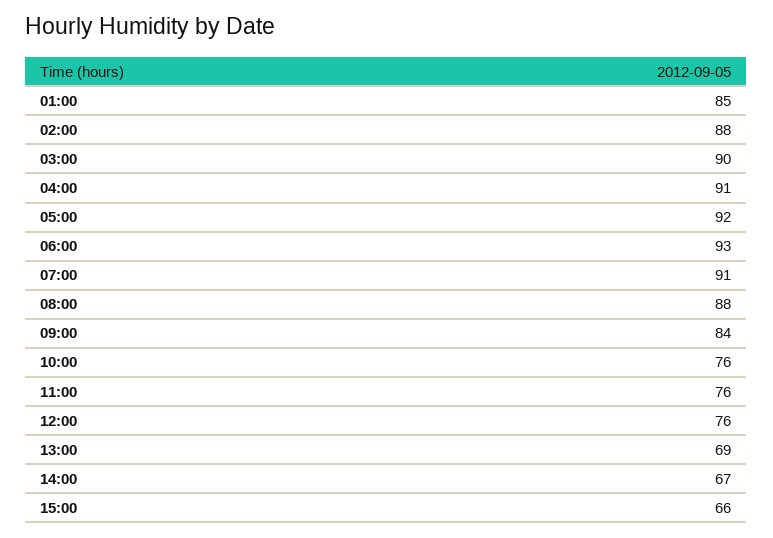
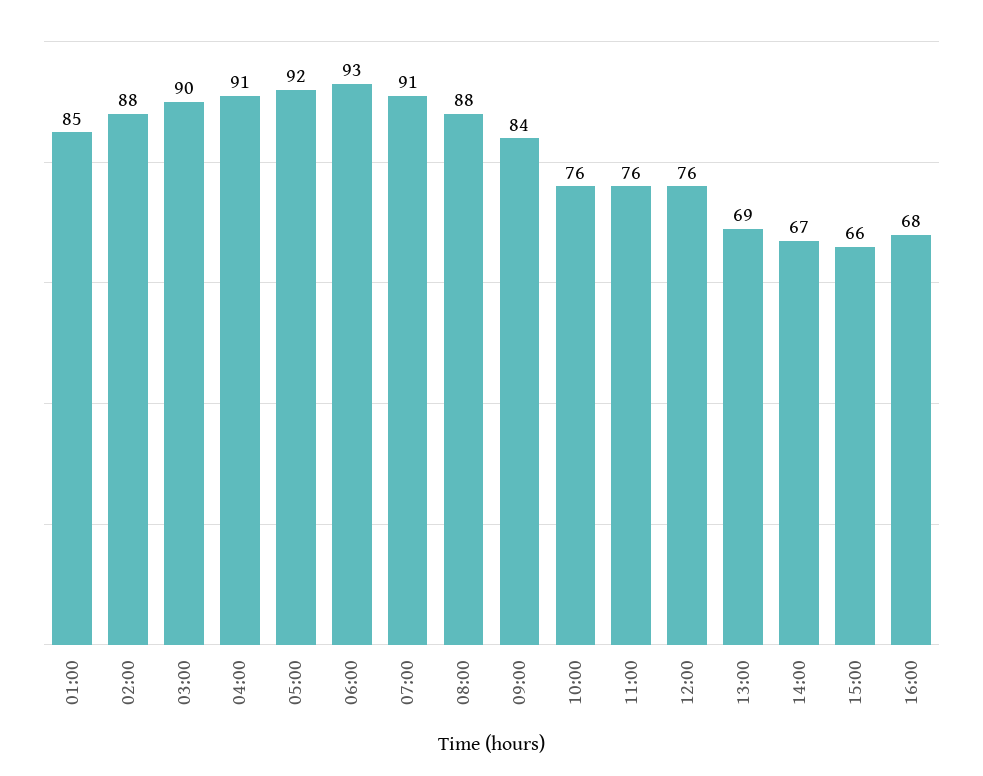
16:00: none -> 68

